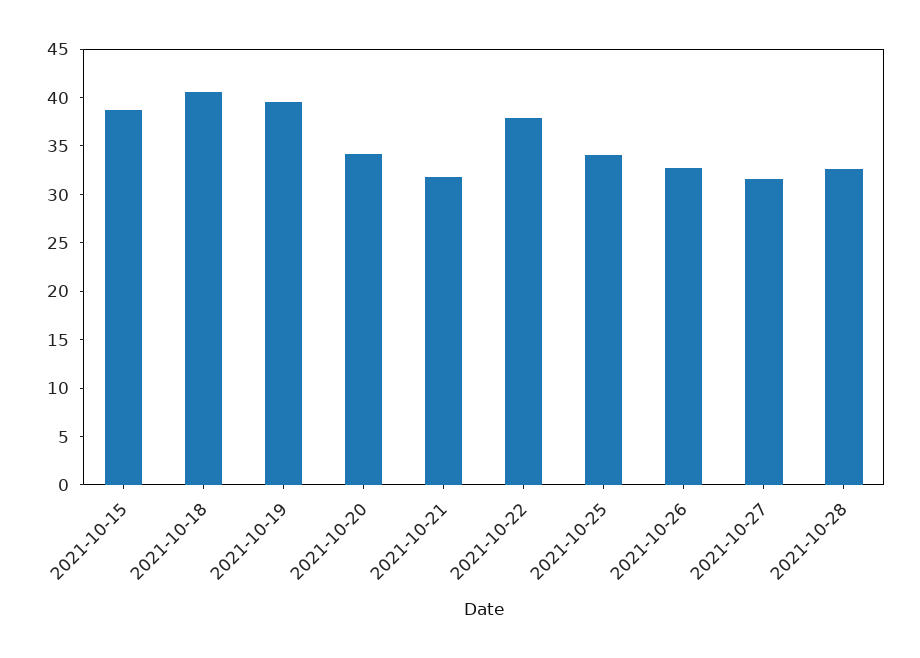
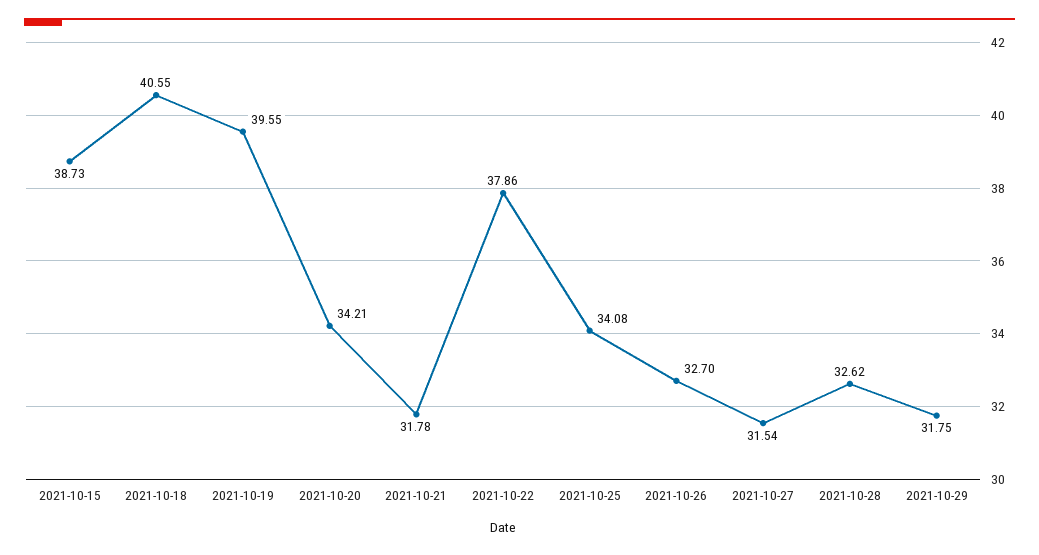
2021-10-29: none -> 31.75

